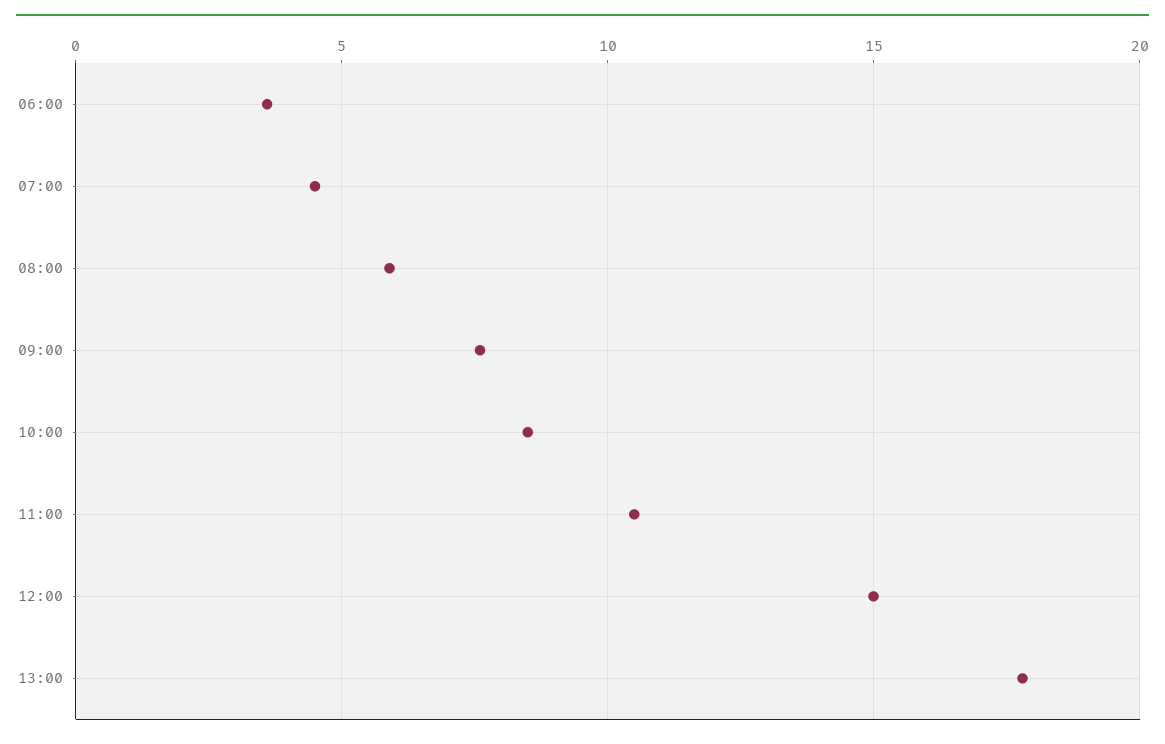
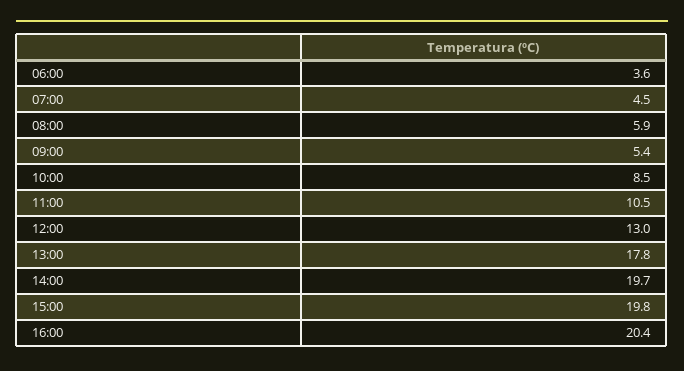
09:00: 7.5 -> 5.4
12:00: 15 -> 13
14:00: none -> 19.7
15:00: none -> 19.8
16:00: none -> 20.4

